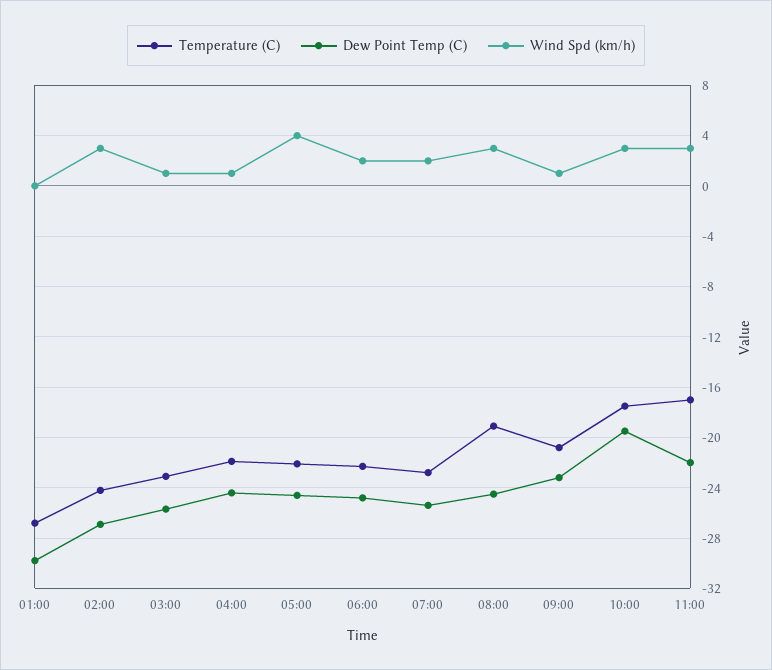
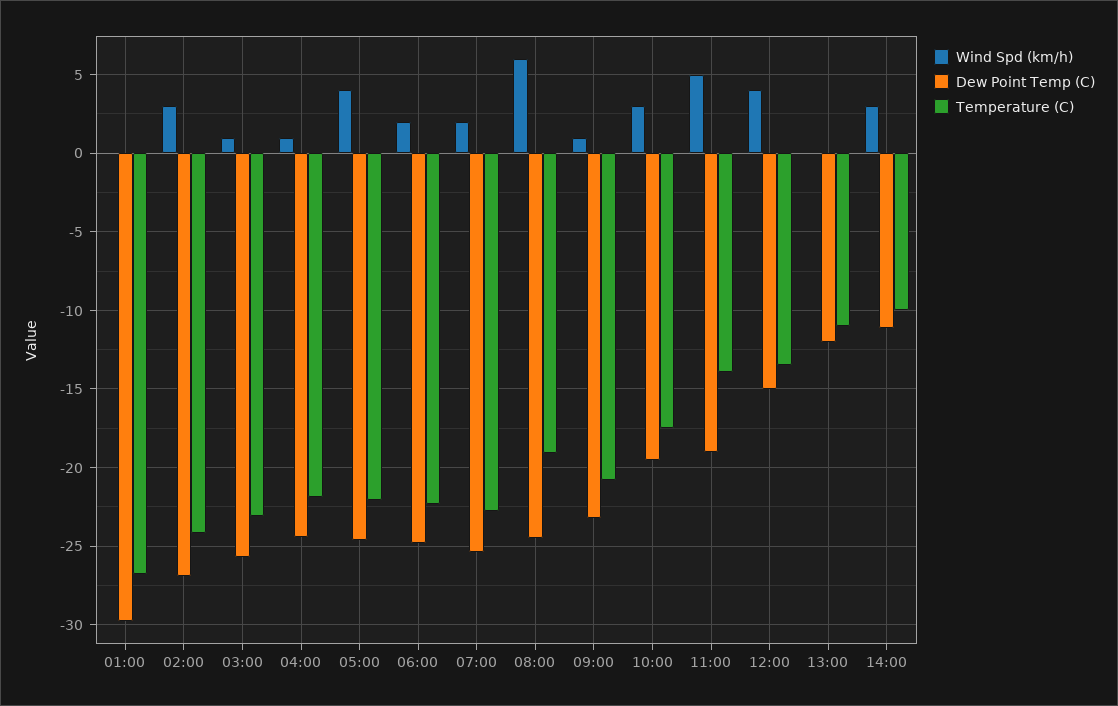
Wind Spd (km/h), 08:00: 3 -> 6
Temperature (C), 11:00: -17 -> -14
Dew Point Temp (C), 11:00: -22 -> -19
Wind Spd (km/h), 11:00: 3 -> 5
Wind Spd (km/h), 12:00: none -> 4
Dew Point Temp (C), 12:00: none -> -15
Temperature (C), 12:00: none -> -13.5
Wind Spd (km/h), 13:00: none -> 0
Dew Point Temp (C), 13:00: none -> -12
Temperature (C), 13:00: none -> -11
Wind Spd (km/h), 14:00: none -> 3
Dew Point Temp (C), 14:00: none -> -11
Temperature (C), 14:00: none -> -10

